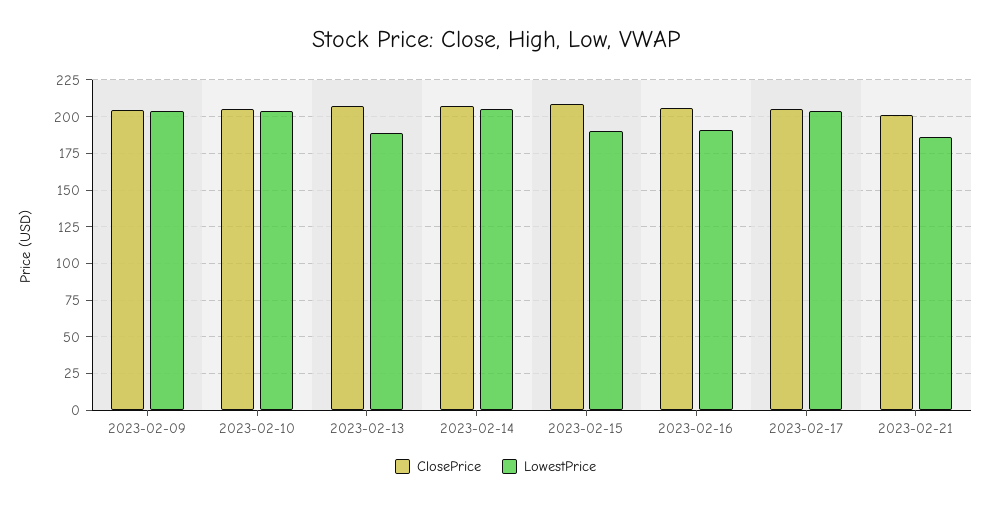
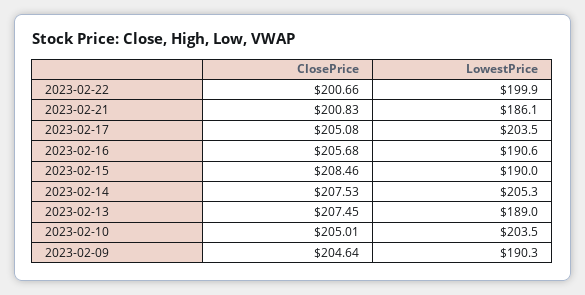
LowestPrice, 2023-02-09: 205 -> 190.3
ClosePrice, 2023-02-22: none -> 200.66
LowestPrice, 2023-02-22: none -> 199.9

